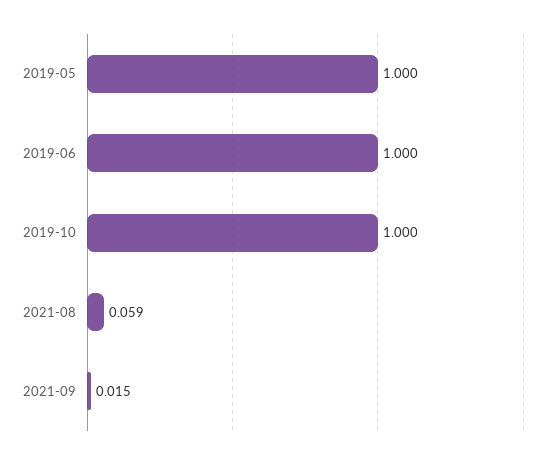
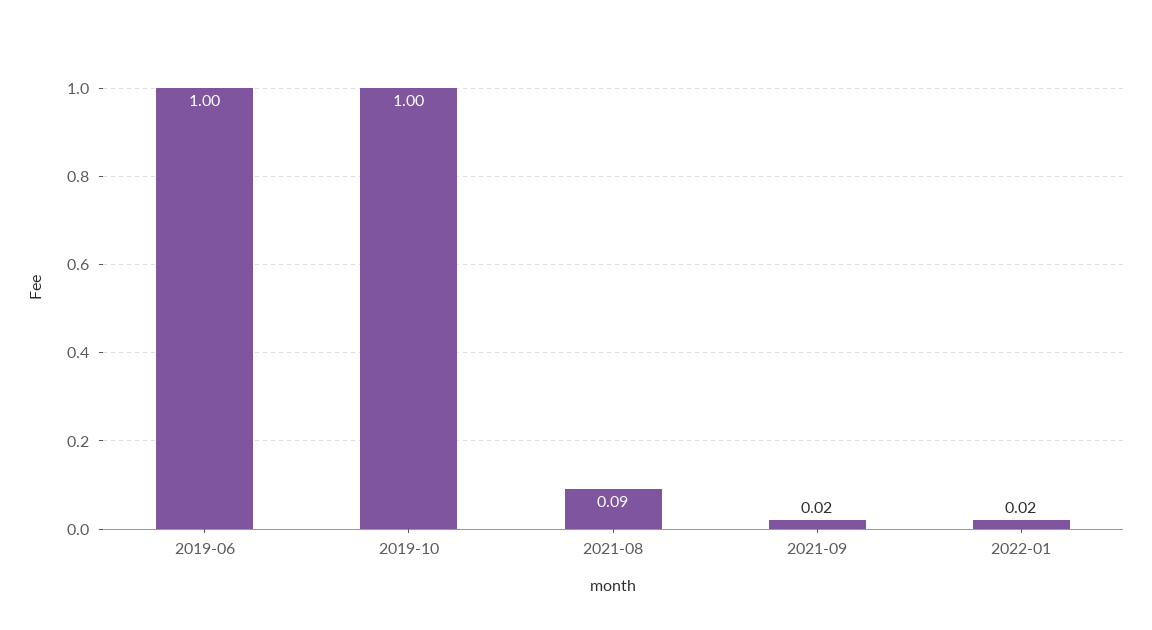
2019-05: 1 -> none
2021-08: 0.059 -> 0.09
2022-01: none -> 0.02

